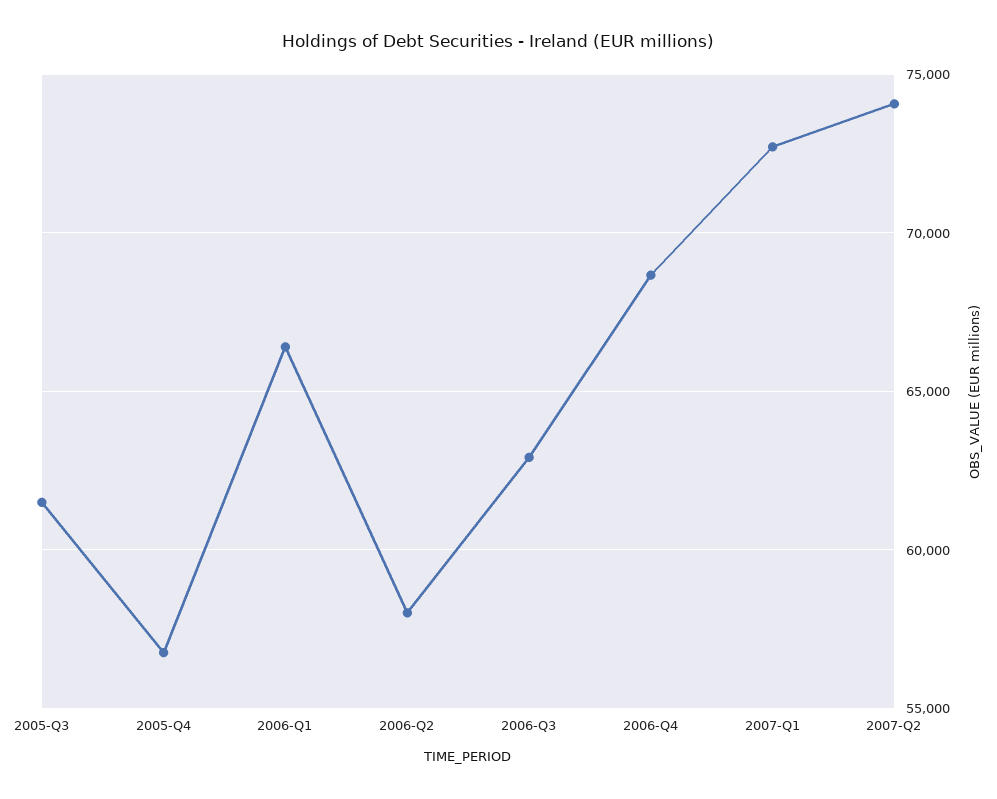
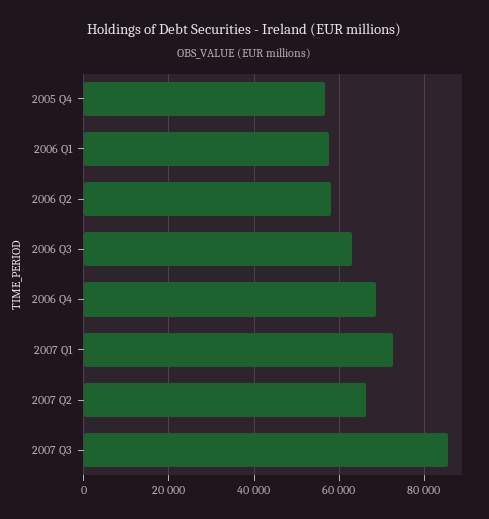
2005-Q3: 61500 -> none
2006-Q1: 66500 -> 58000
2007-Q2: 74000 -> 66000
2007 Q3: none -> 86000

